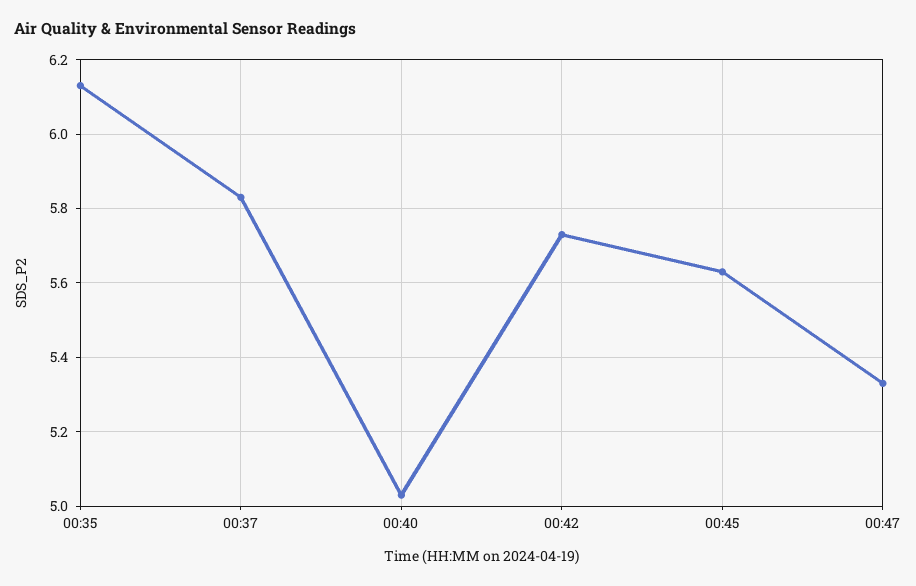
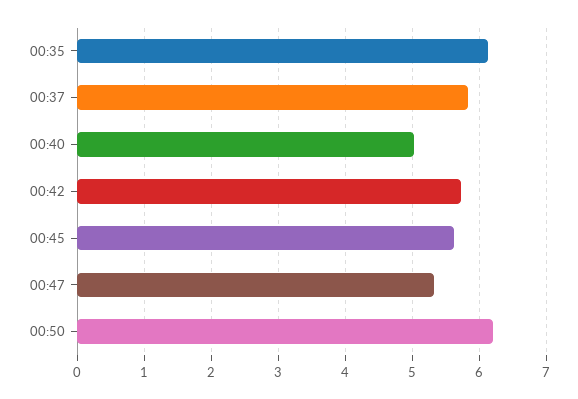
00:50: none -> 6.2

